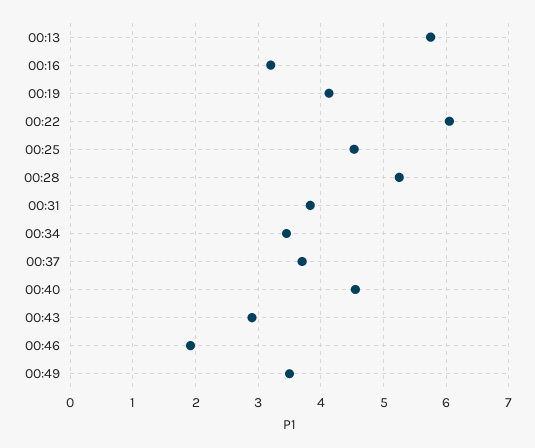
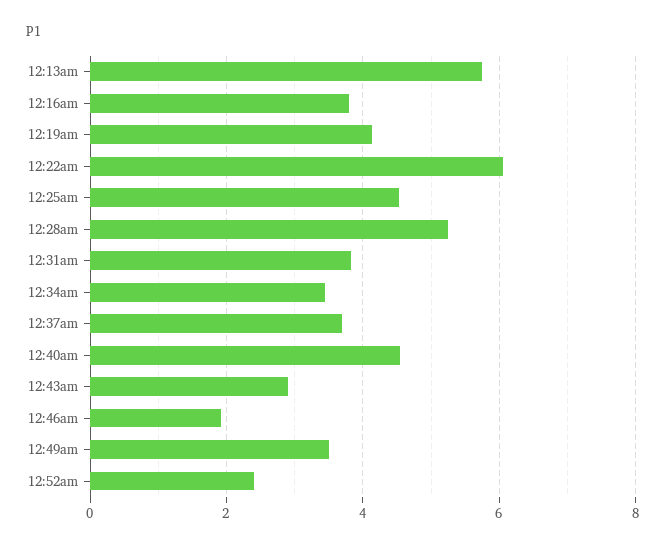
00:16: 3.2 -> 3.8
12:52am: none -> 2.4

